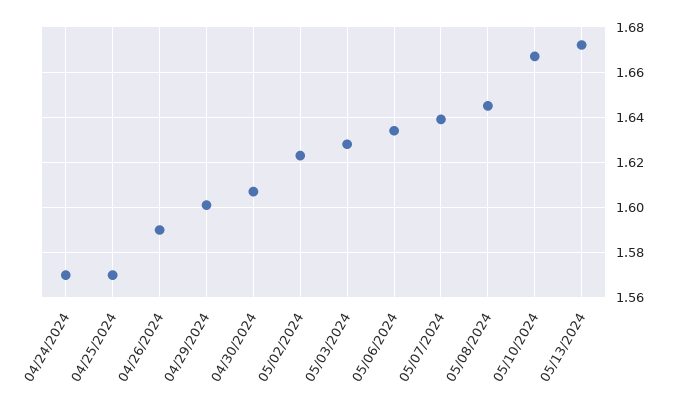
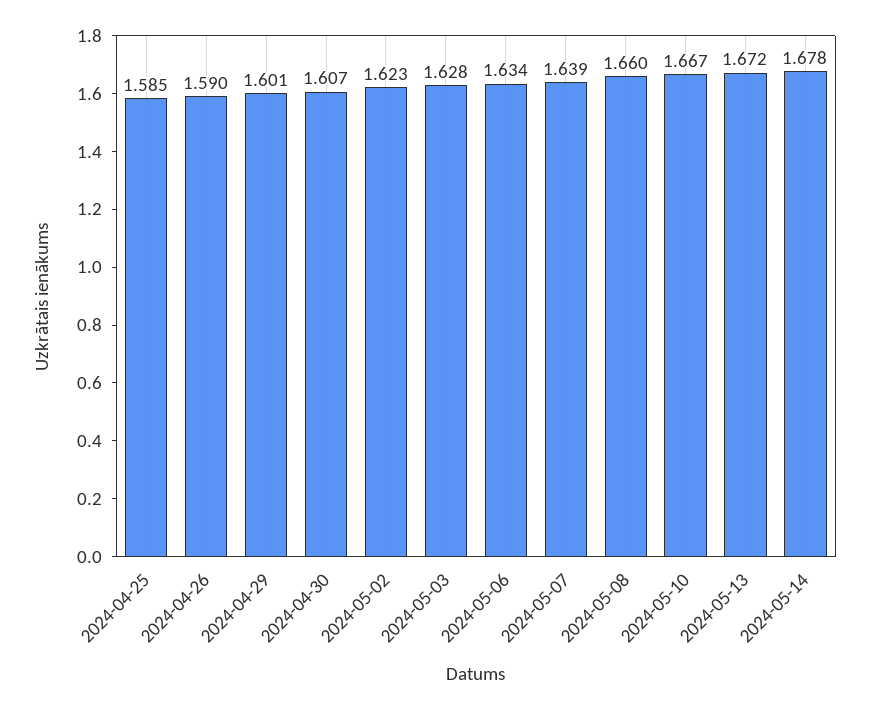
04/24/2024: 1.57 -> none
04/25/2024: 1.57 -> 1.585
05/08/2024: 1.645 -> 1.66
2024-05-14: none -> 1.678

